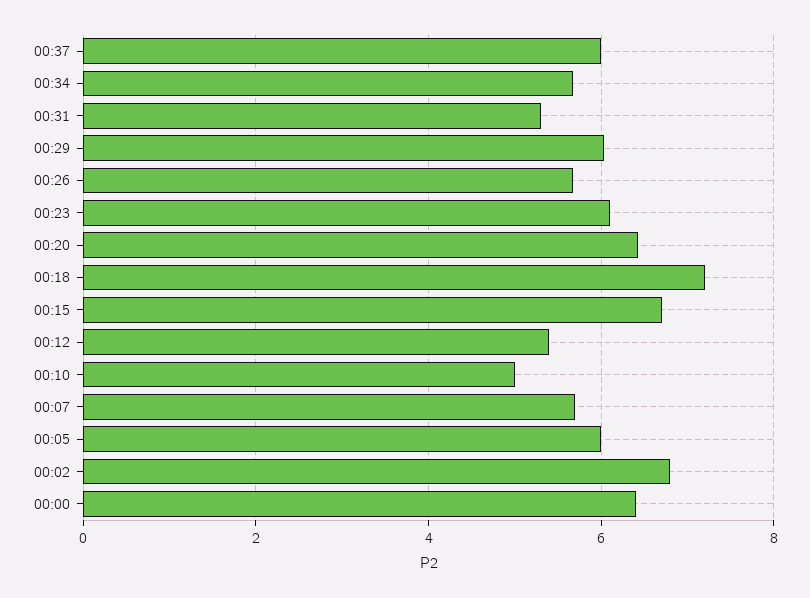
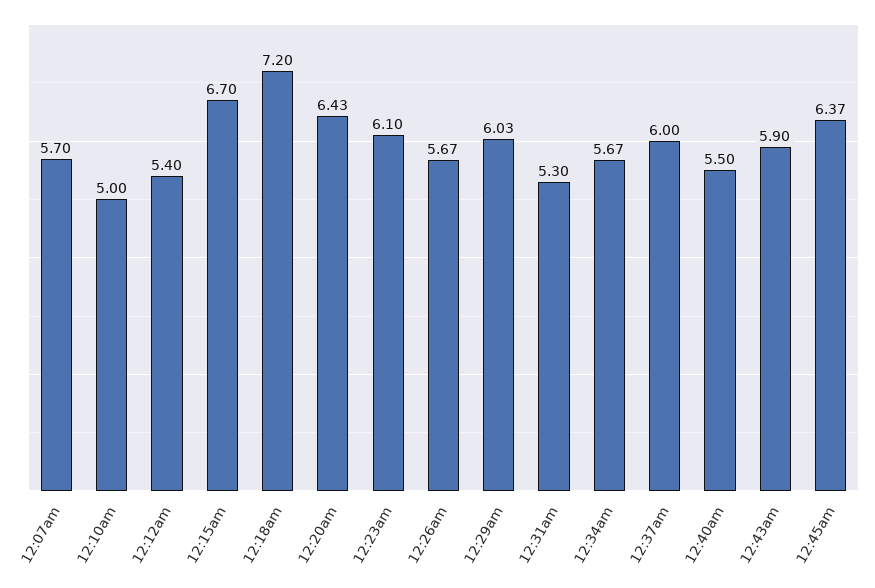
00:05: 6 -> none
00:02: 6.8 -> none
00:00: 6.4 -> none
12:40am: none -> 5.5
12:43am: none -> 5.9
12:45am: none -> 6.37

